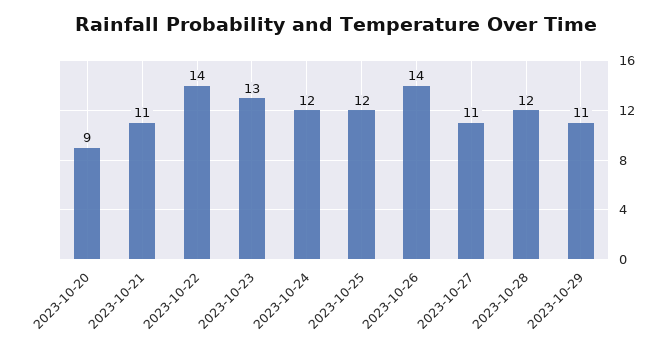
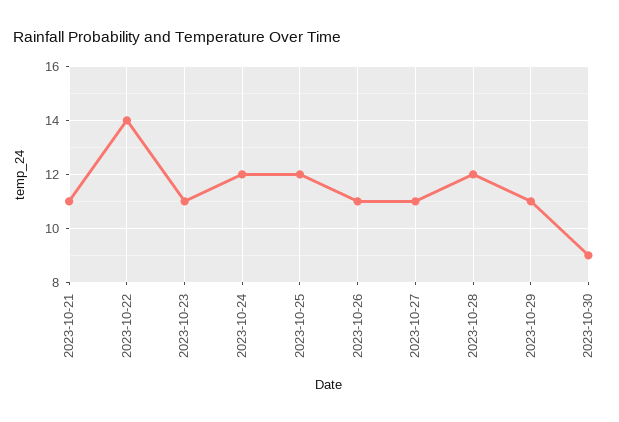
2023-10-20: 9 -> none
2023-10-23: 13 -> 11
2023-10-26: 14 -> 11
2023-10-30: none -> 9

